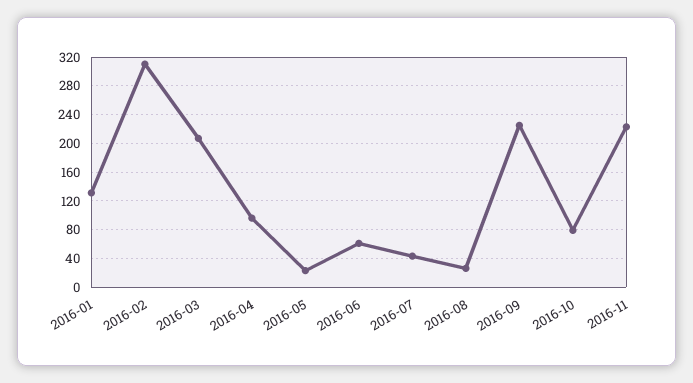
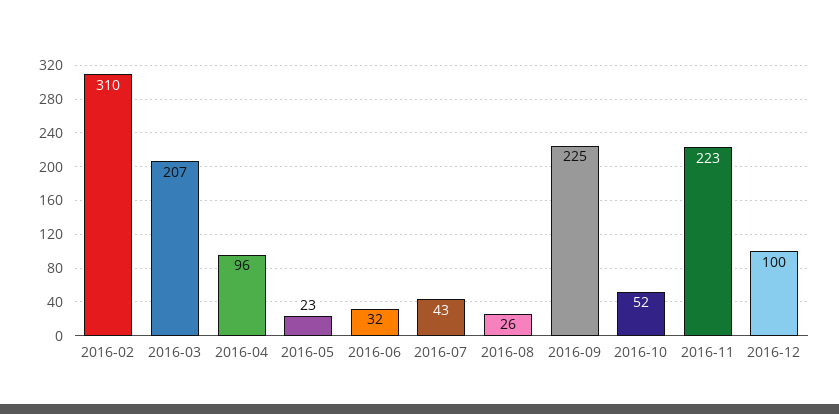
2016-01: 130 -> none
2016-06: 60 -> 32
2016-10: 80 -> 52
2016-12: none -> 100

